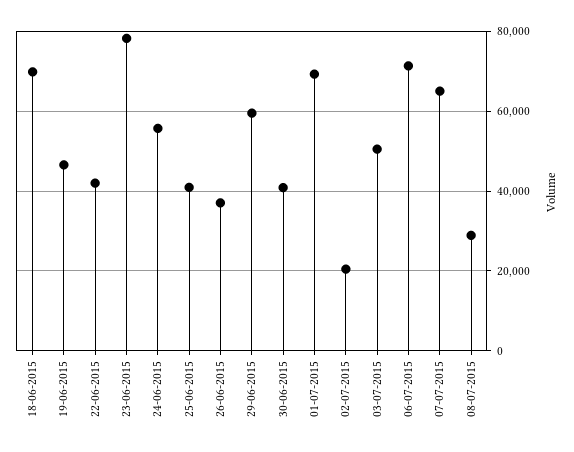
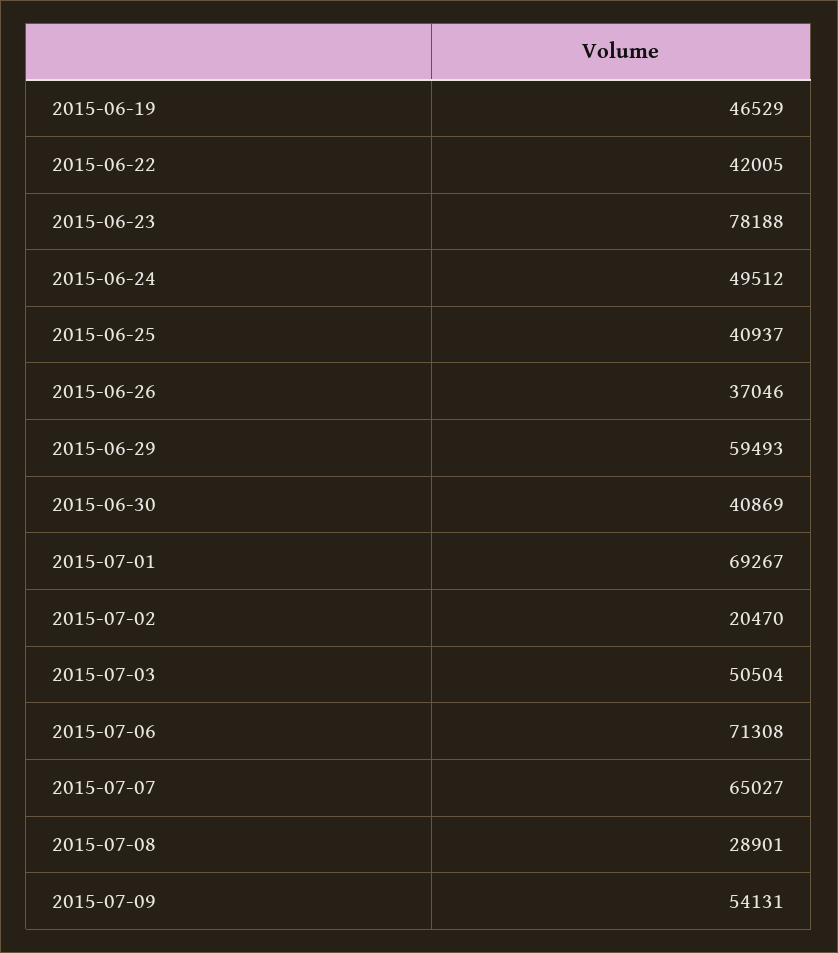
18-06-2015: 70000 -> none
24-06-2015: 56000 -> 49512
2015-07-09: none -> 54131

